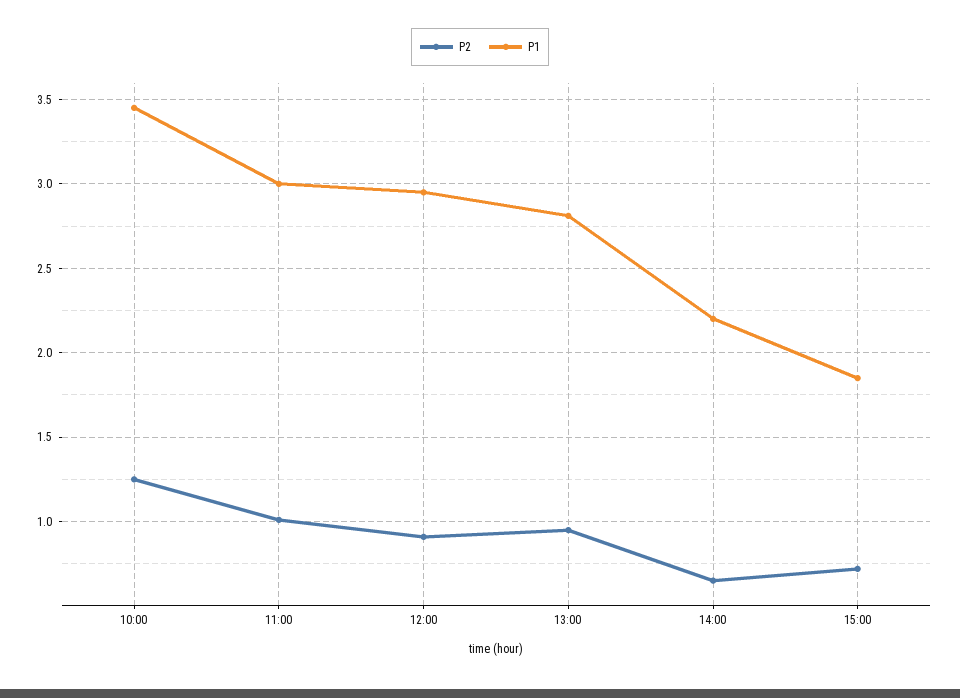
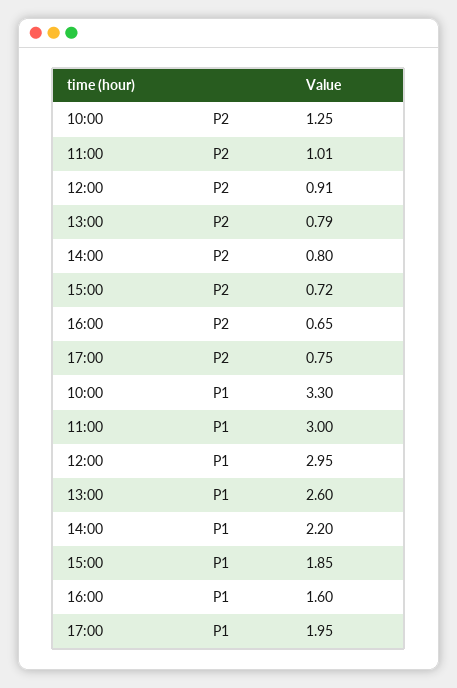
P1, 10:00: 3.45 -> 3.3
P2, 13:00: 0.95 -> 0.79
P1, 13:00: 2.8 -> 2.6
P2, 14:00: 0.65 -> 0.8
P2, 16:00: none -> 0.65
P2, 17:00: none -> 0.75
P1, 16:00: none -> 1.6
P1, 17:00: none -> 1.95

